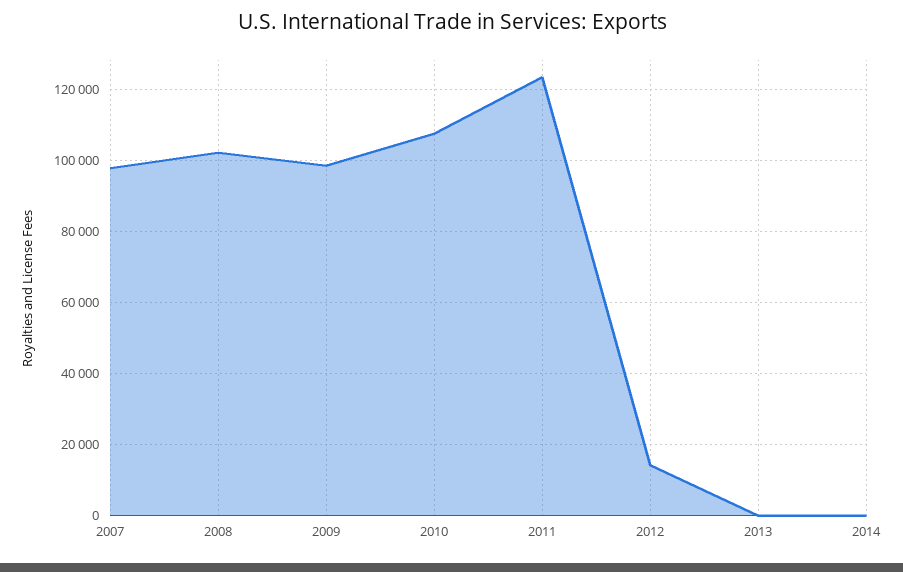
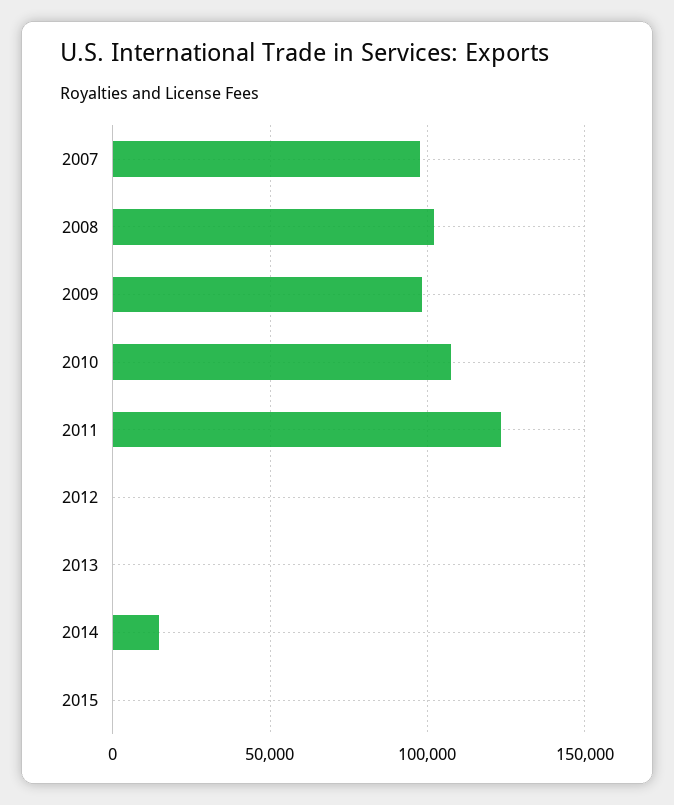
2012: 14000 -> 0
2014: 0 -> 15000
2015: none -> 0

